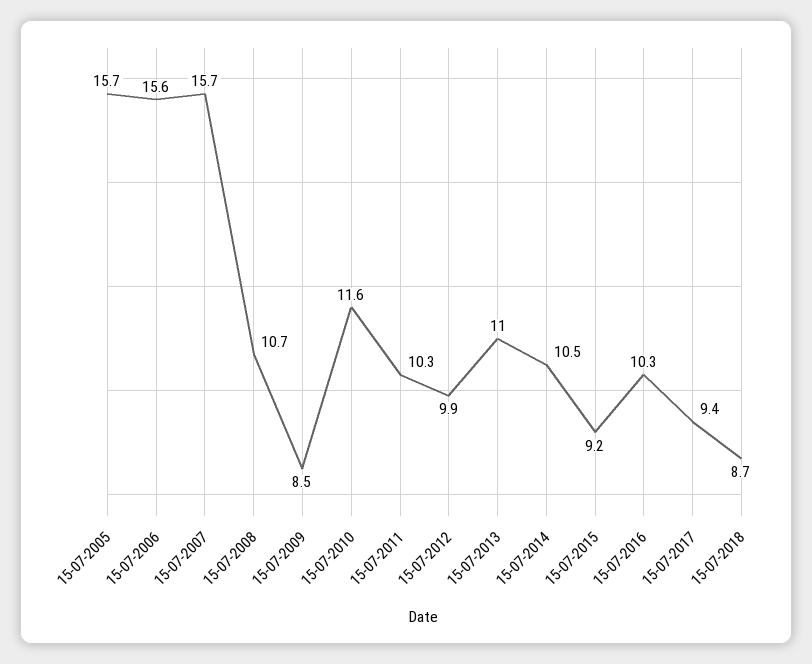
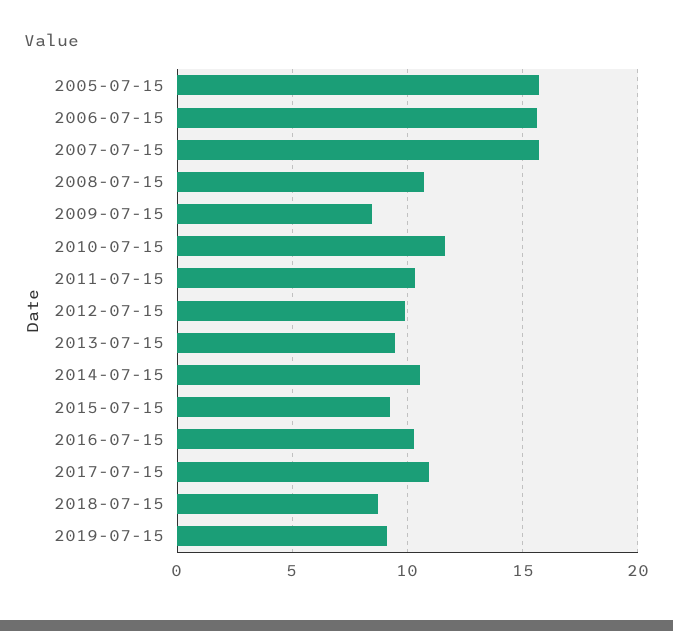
15-07-2013: 11 -> 9.5
15-07-2017: 9.4 -> 11
2019-07-15: none -> 9

